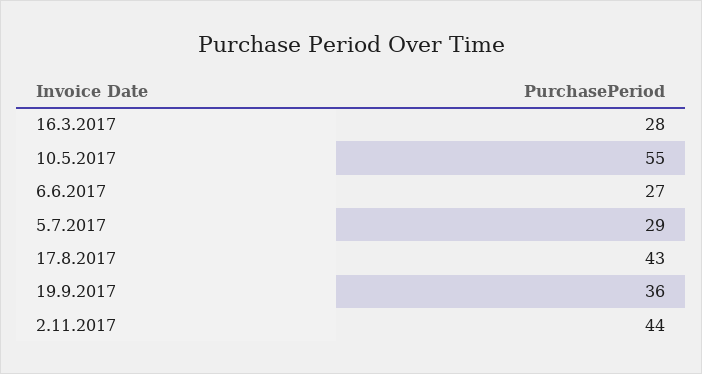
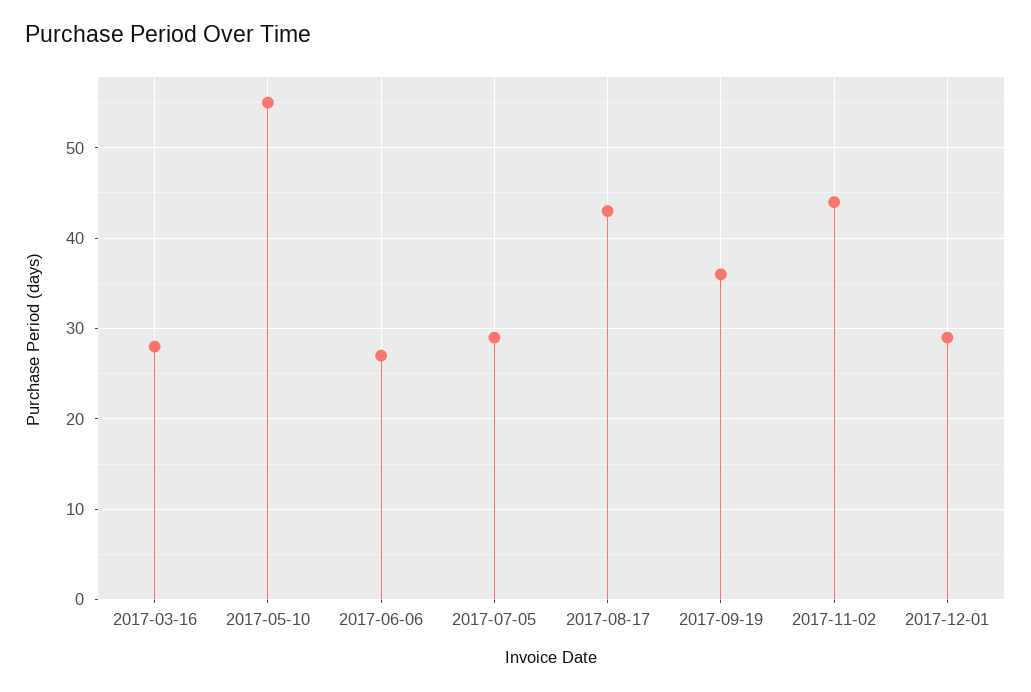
2017-12-01: none -> 29

